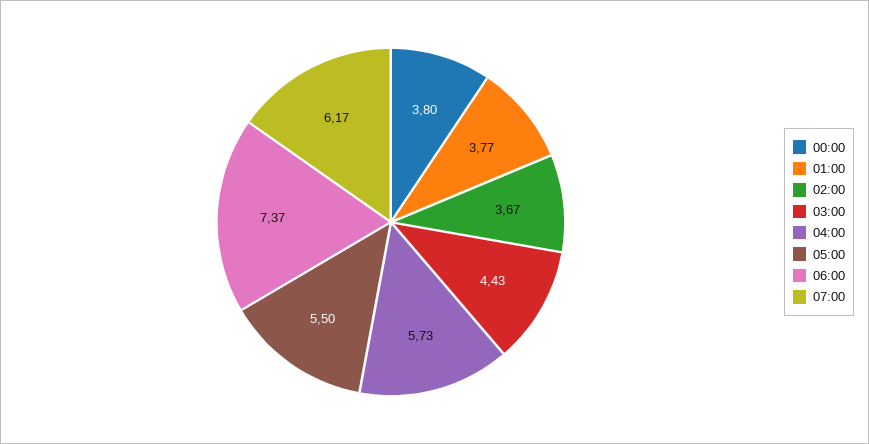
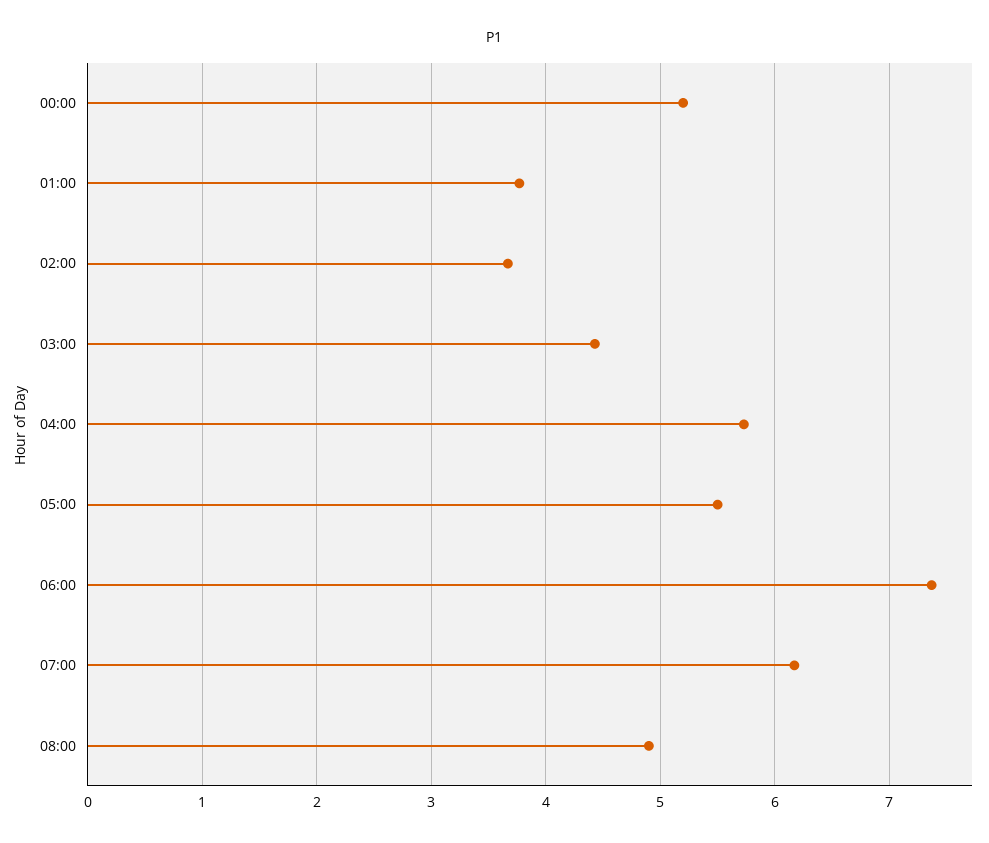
00:00: 3.8 -> 5.2
08:00: none -> 4.9

